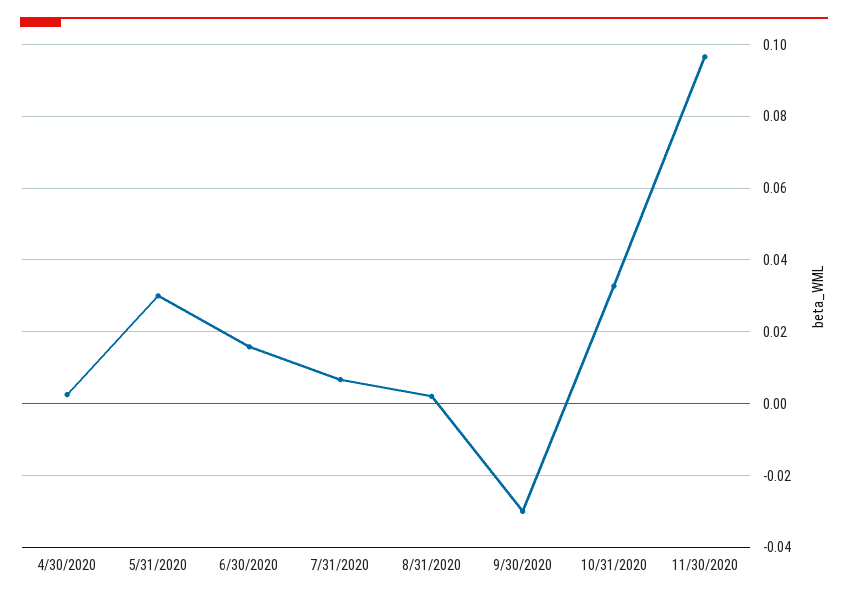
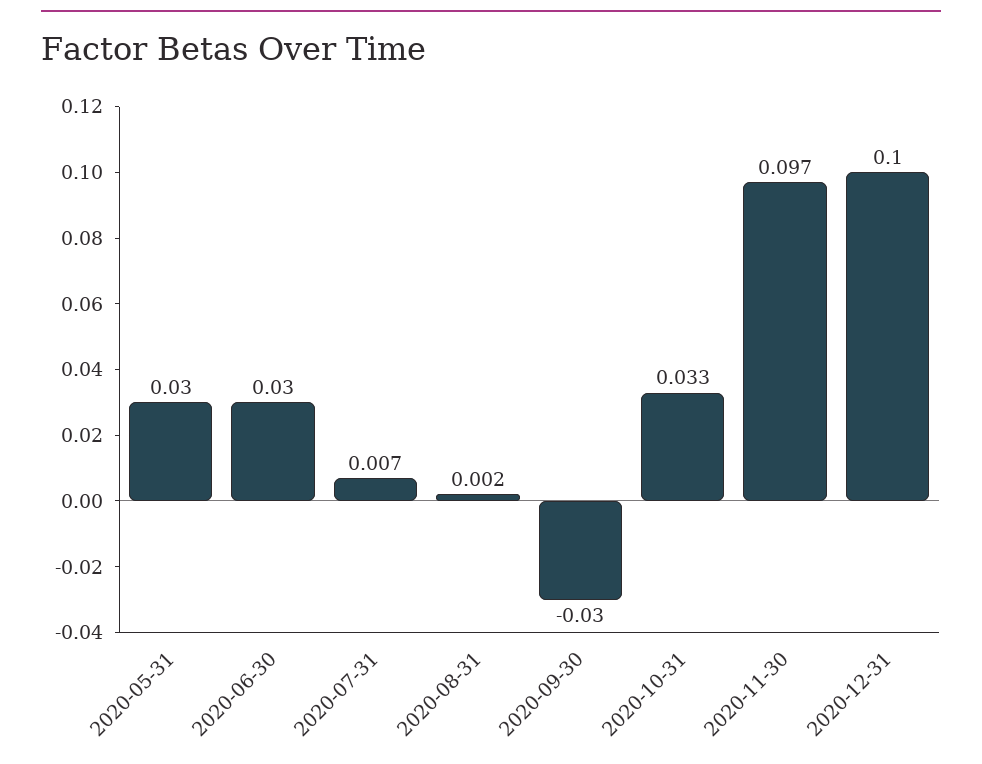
4/30/2020: 0.002 -> none
6/30/2020: 0.016 -> 0.03
2020-12-31: none -> 0.1

